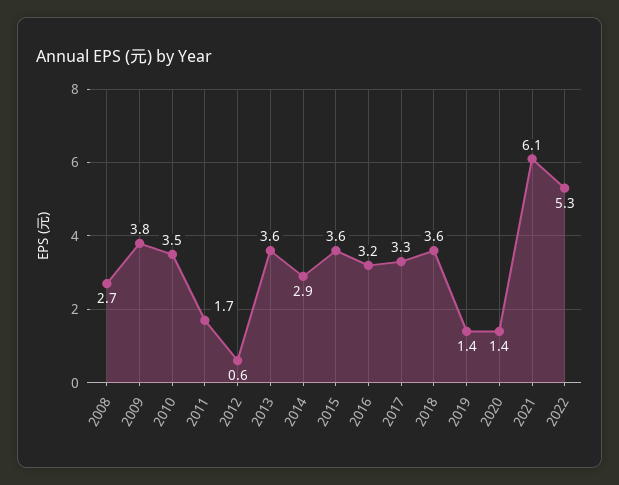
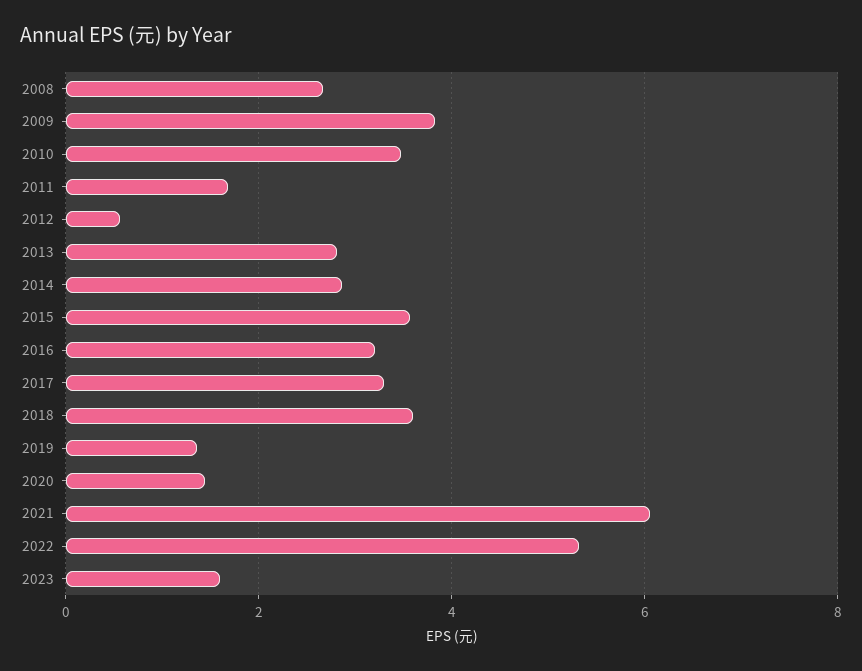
2013: 3.6 -> 2.8
2023: none -> 1.6

